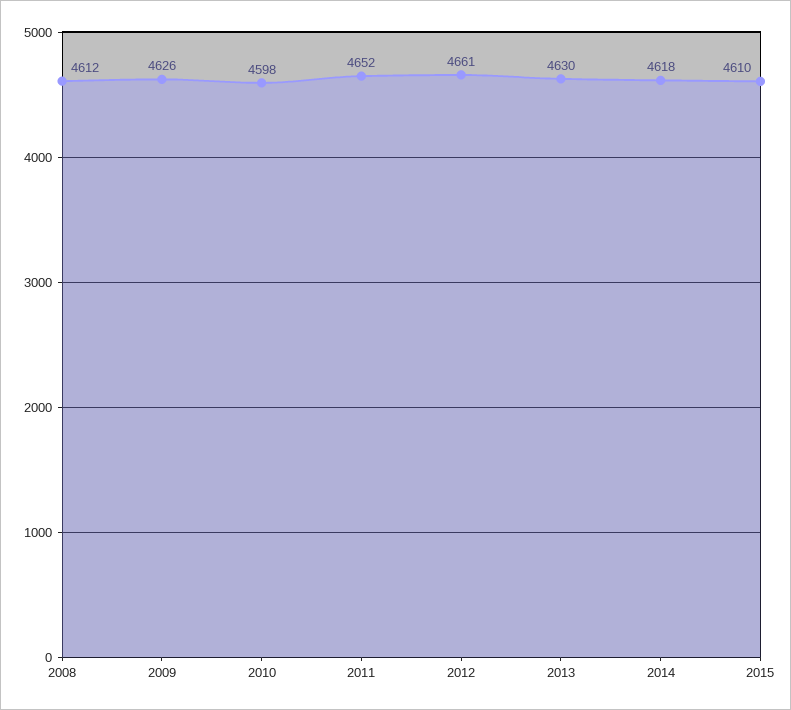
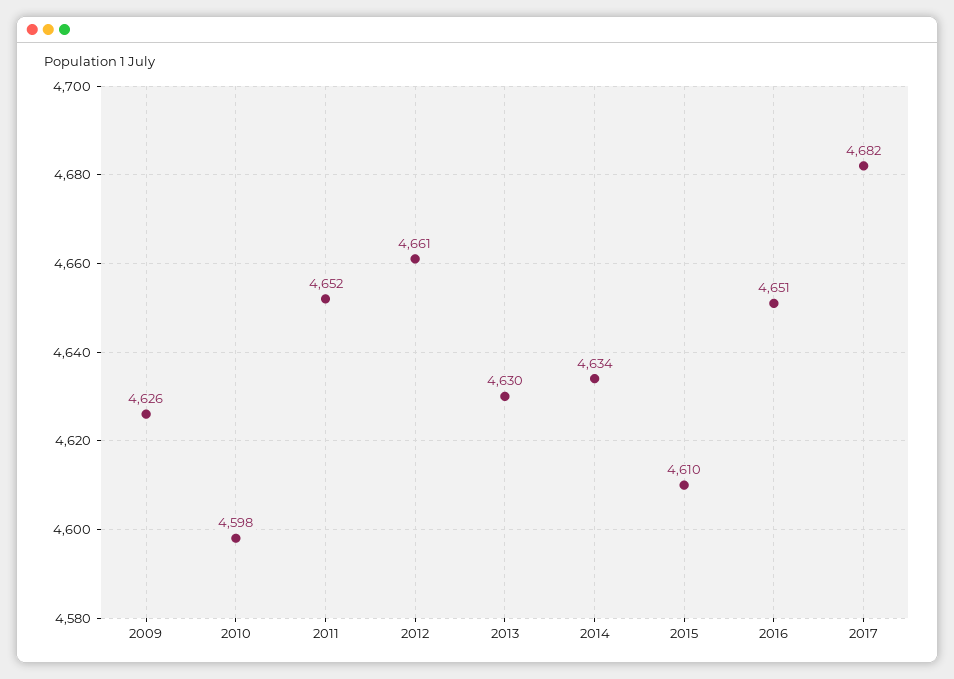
2008: 4612 -> none
2014: 4618 -> 4634
2016: none -> 4651
2017: none -> 4682

